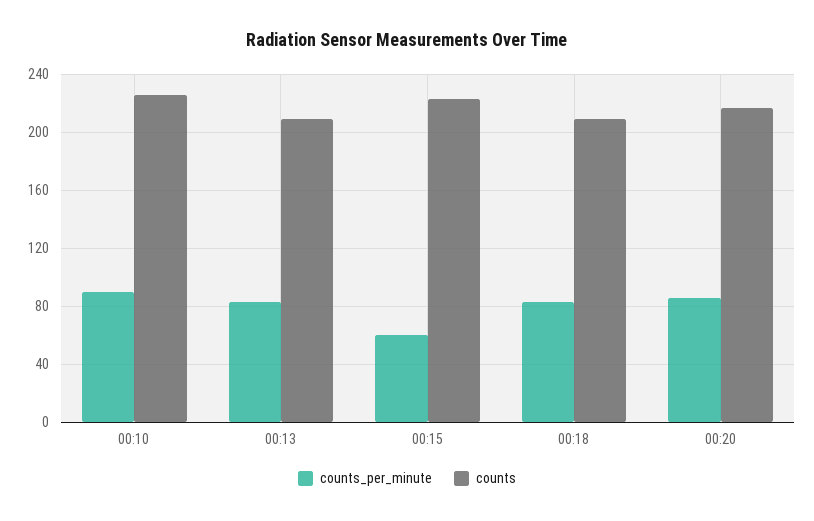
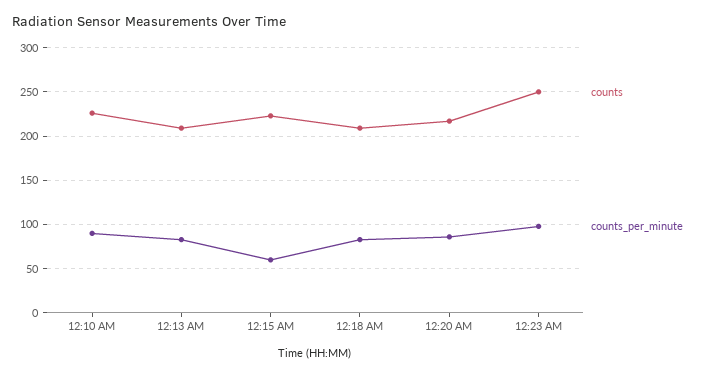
counts, 12:23 AM: none -> 250
counts_per_minute, 12:23 AM: none -> 100

